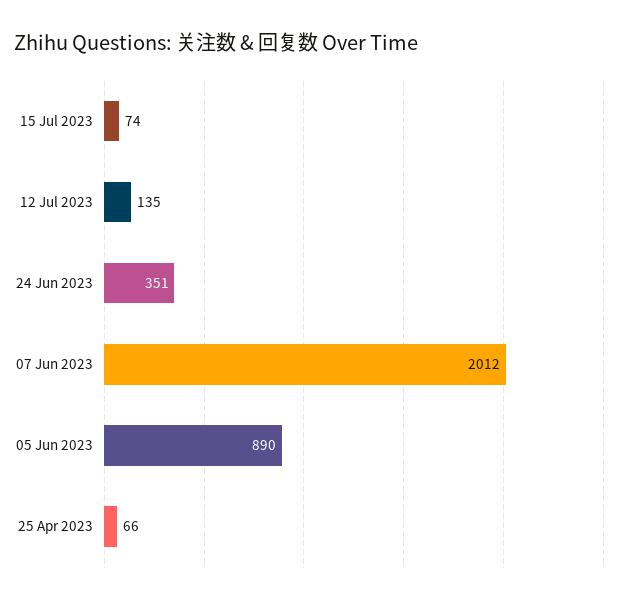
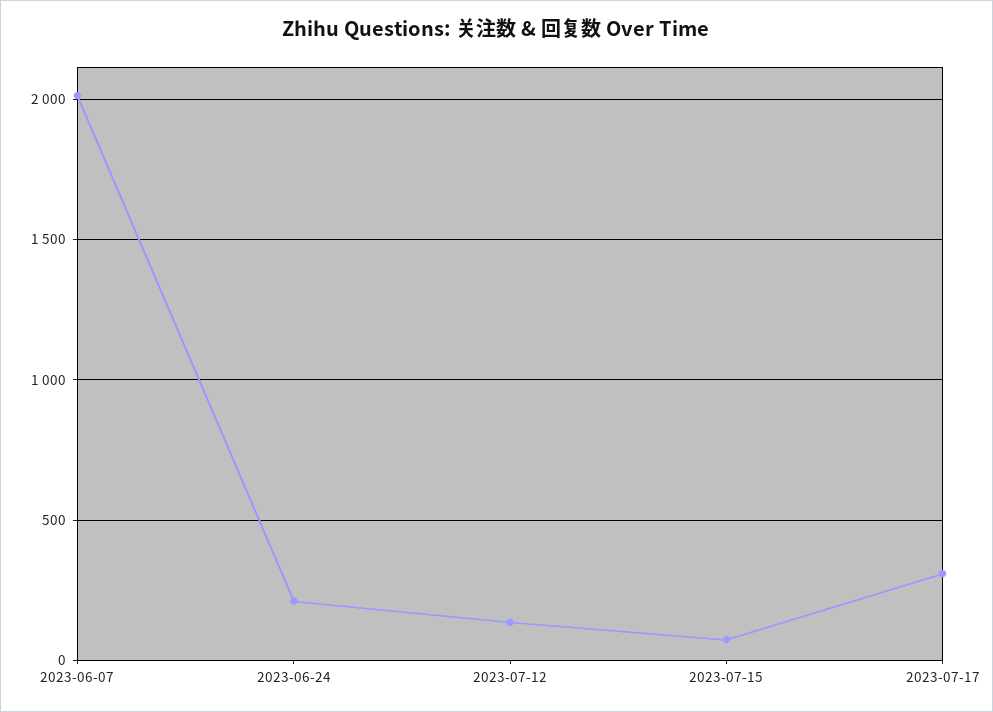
24 Jun 2023: 351 -> 200
05 Jun 2023: 890 -> none
25 Apr 2023: 66 -> none
2023-07-17: none -> 300

